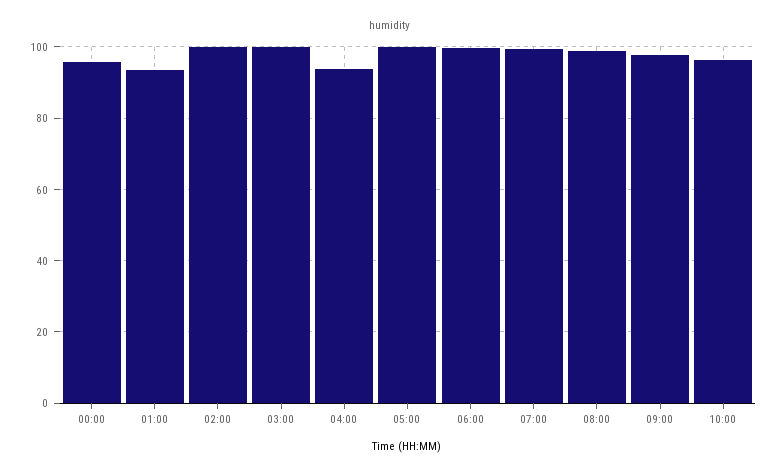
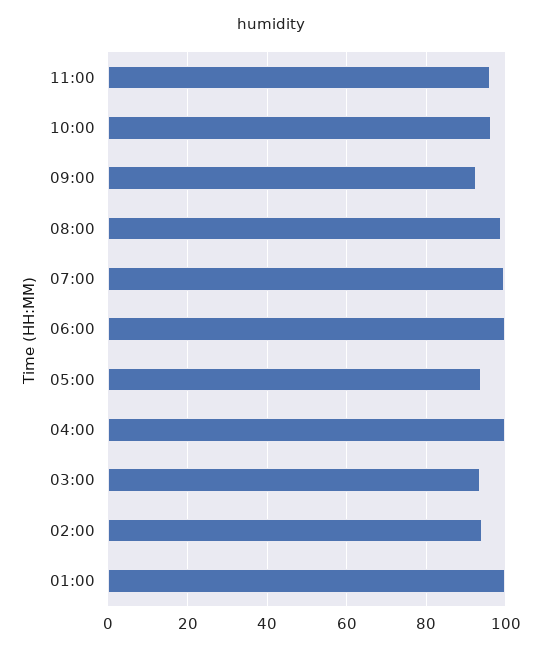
00:00: 96 -> none
01:00: 94 -> 100
02:00: 100 -> 94
03:00: 100 -> 94
04:00: 94 -> 100
05:00: 100 -> 94
09:00: 98 -> 92
11:00: none -> 96

